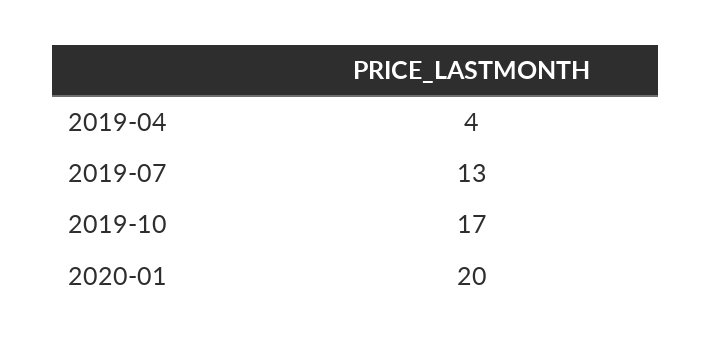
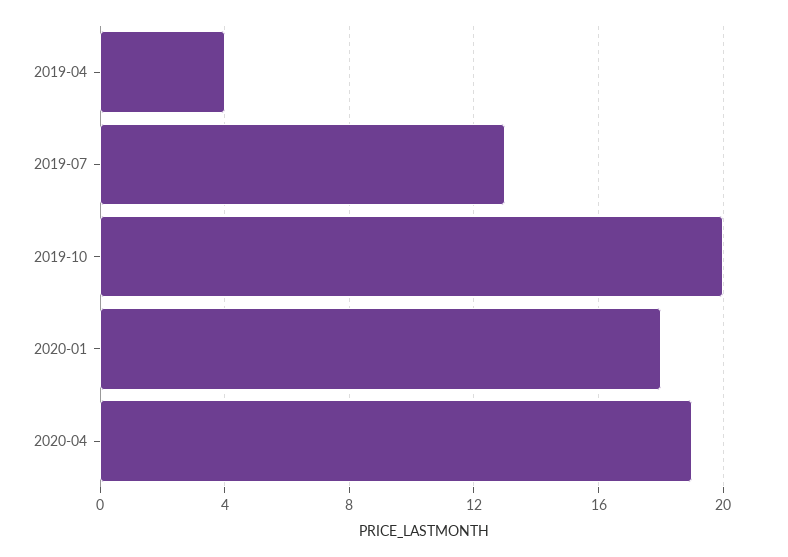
2019-10: 17 -> 20
2020-01: 20 -> 18
2020-04: none -> 19

